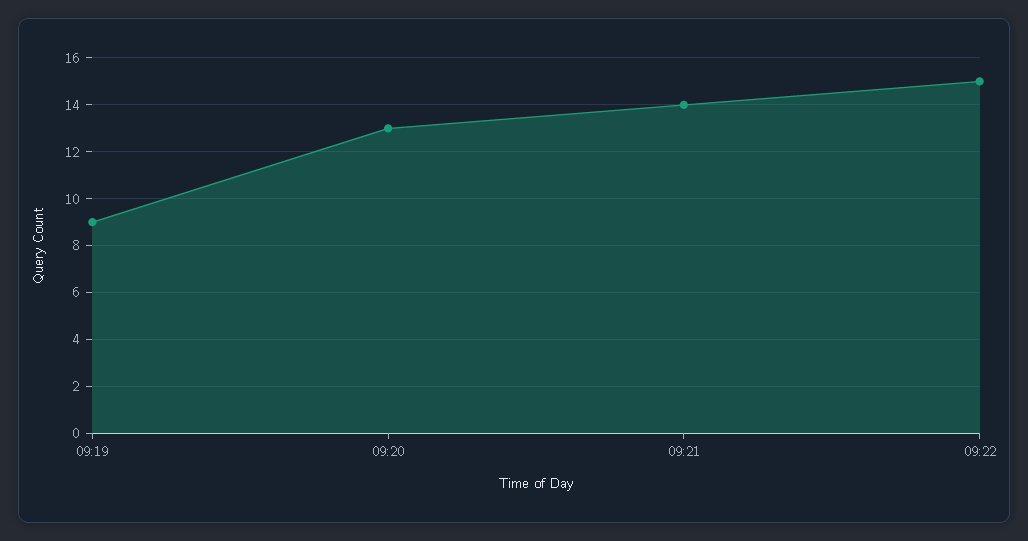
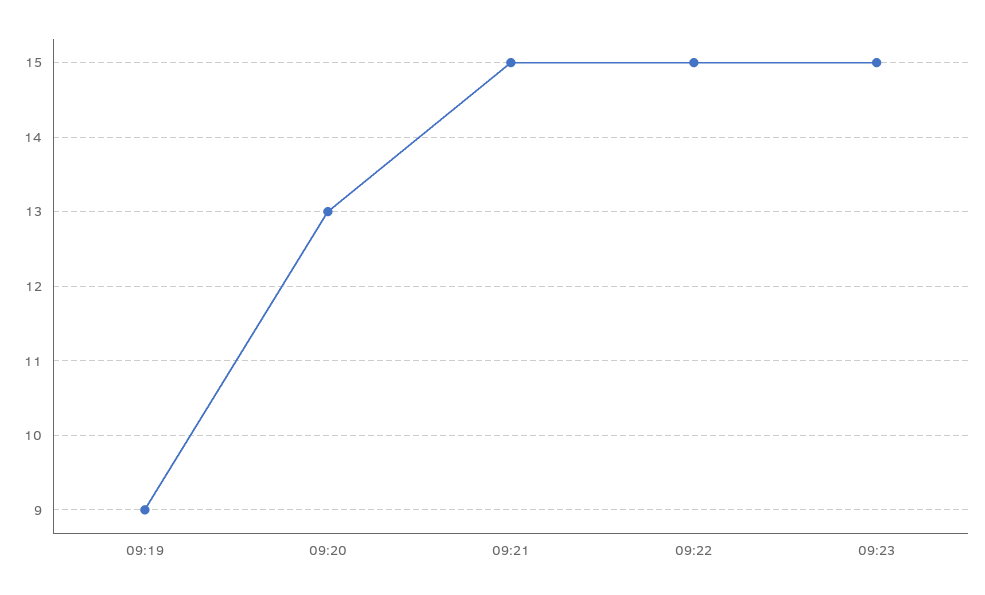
09:21: 14 -> 15
09:23: none -> 15

